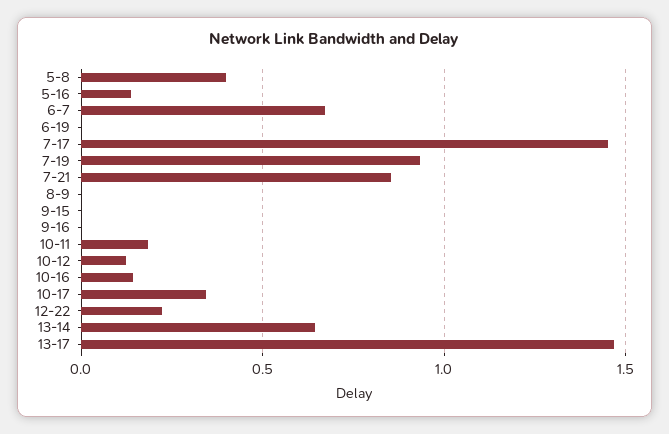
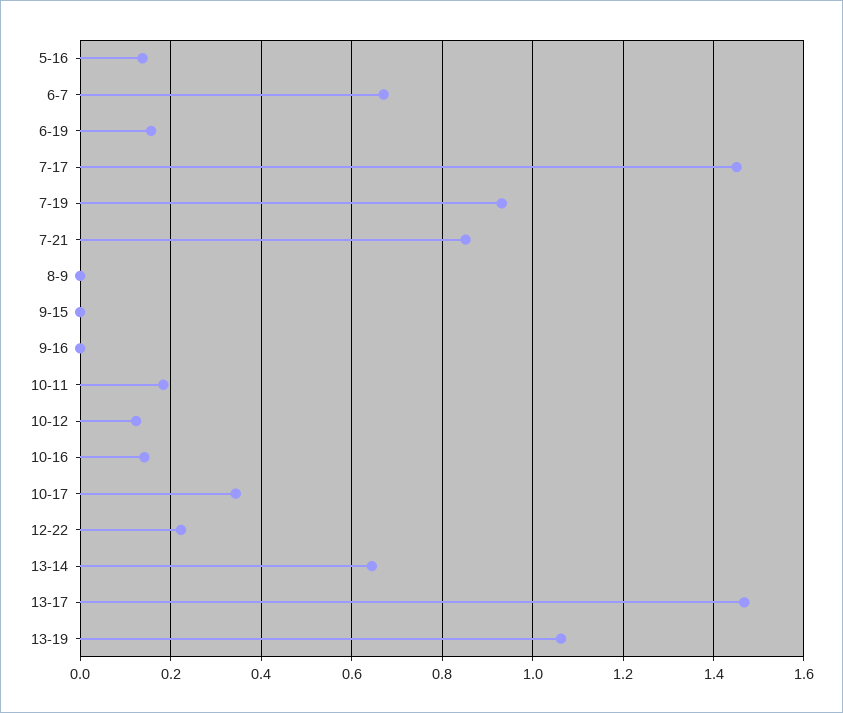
5-8: 0.4 -> none
6-19: 0 -> 0.16
13-19: none -> 1.06

